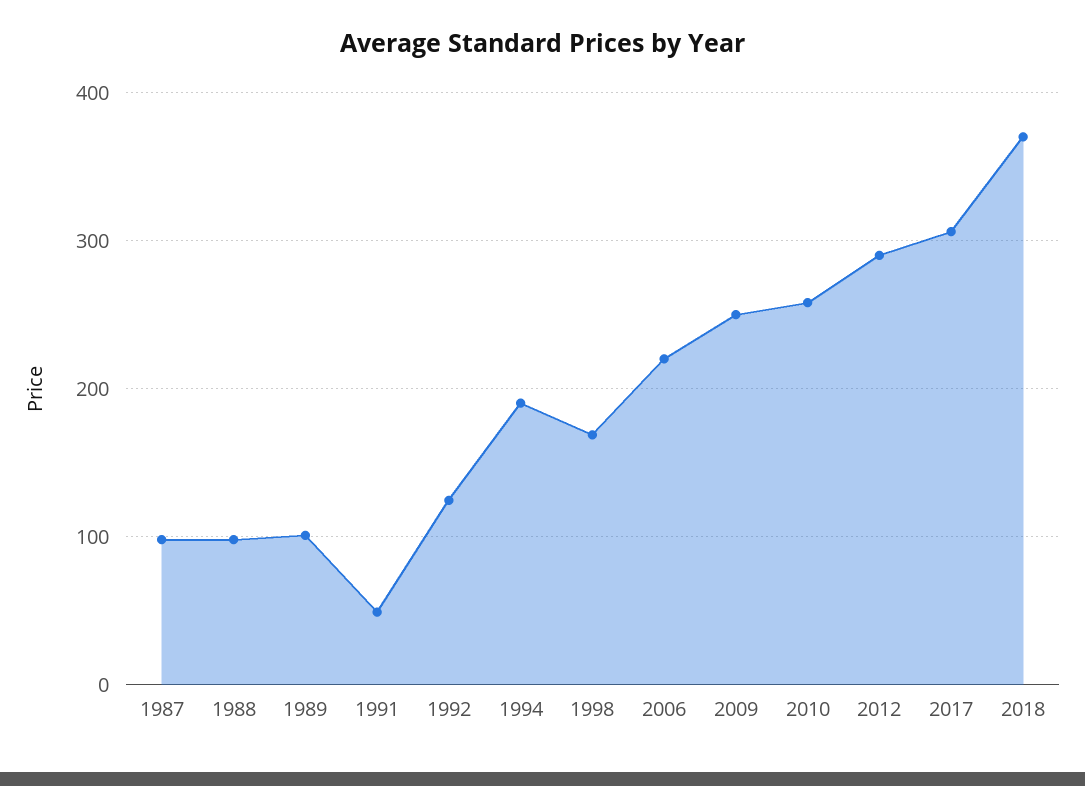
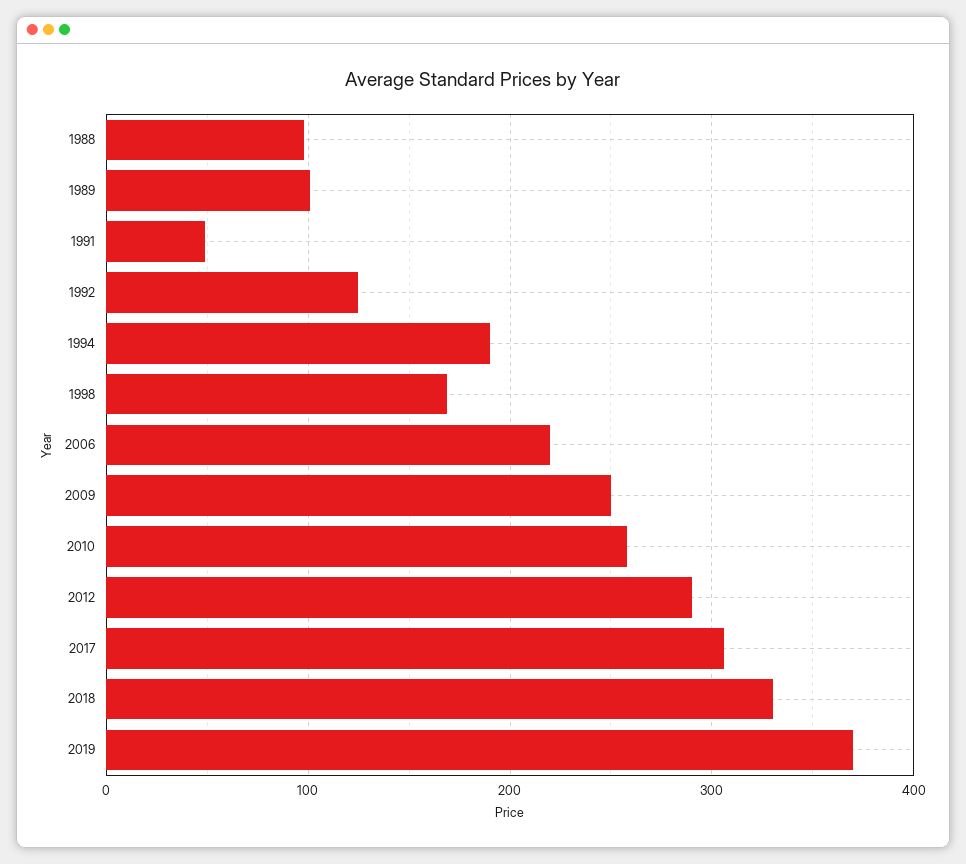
1987: 100 -> none
2018: 370 -> 330
2019: none -> 370

